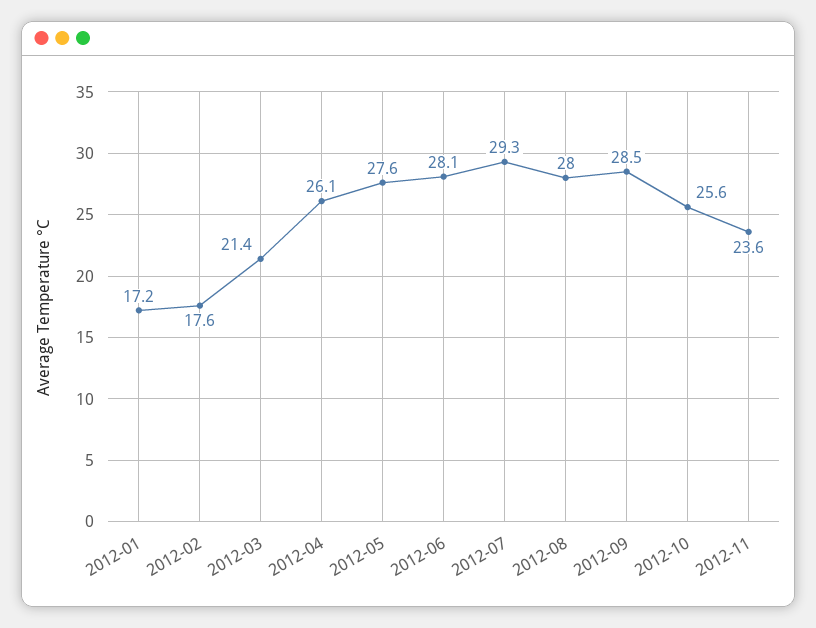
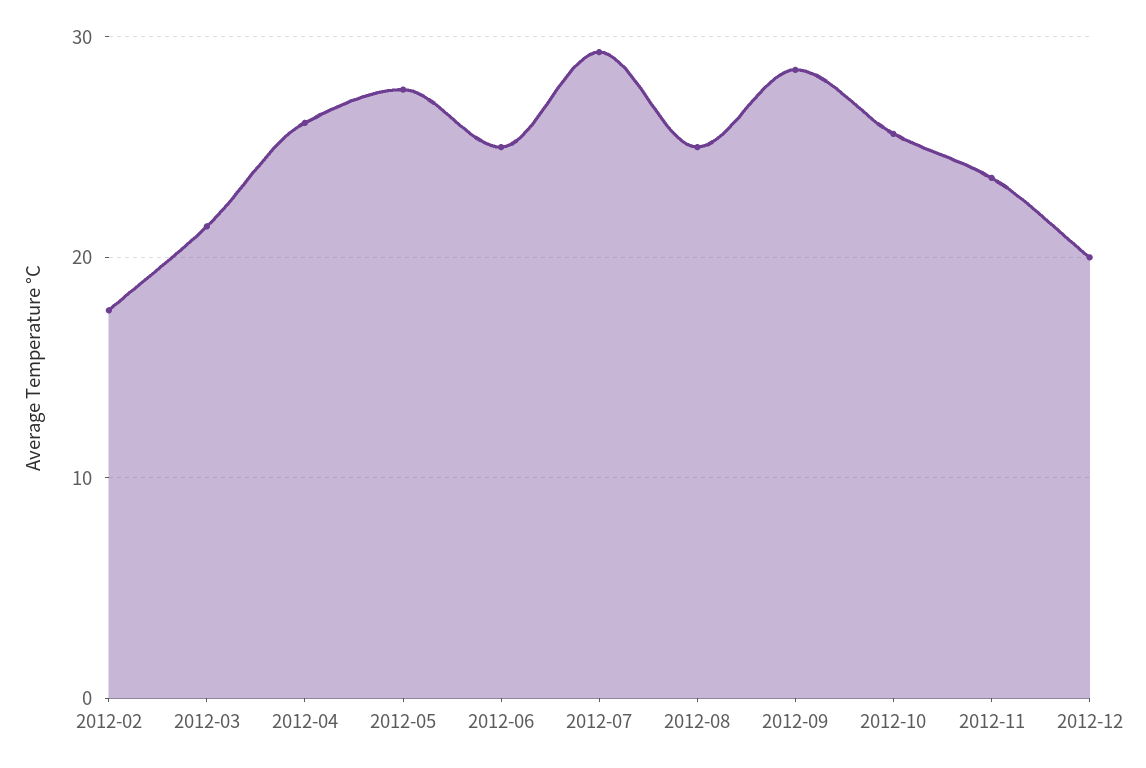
2012-01: 17.2 -> none
2012-06: 28.1 -> 25
2012-08: 28 -> 25
2012-12: none -> 20

